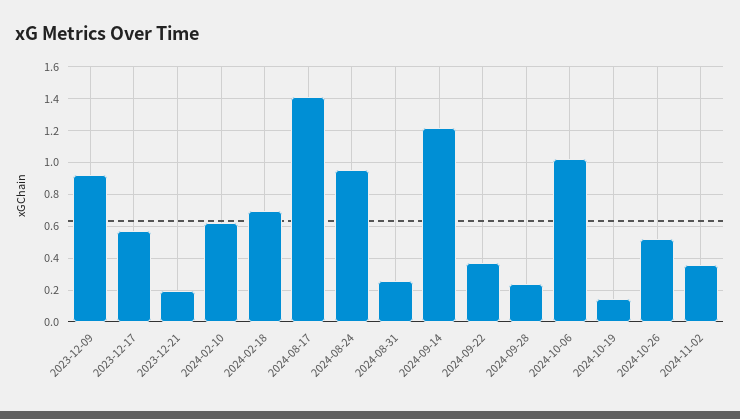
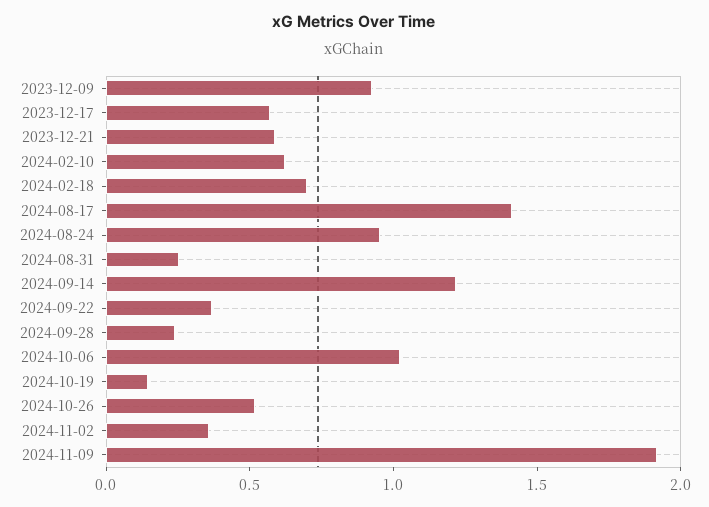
2023-12-21: 0.2 -> 0.6
2024-11-09: none -> 1.9

